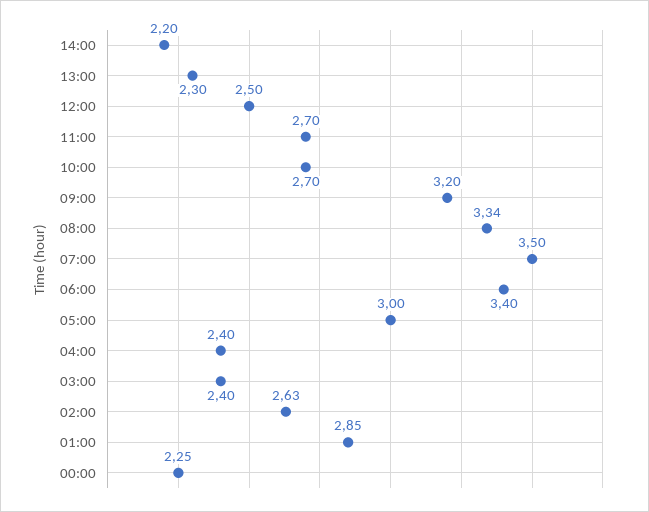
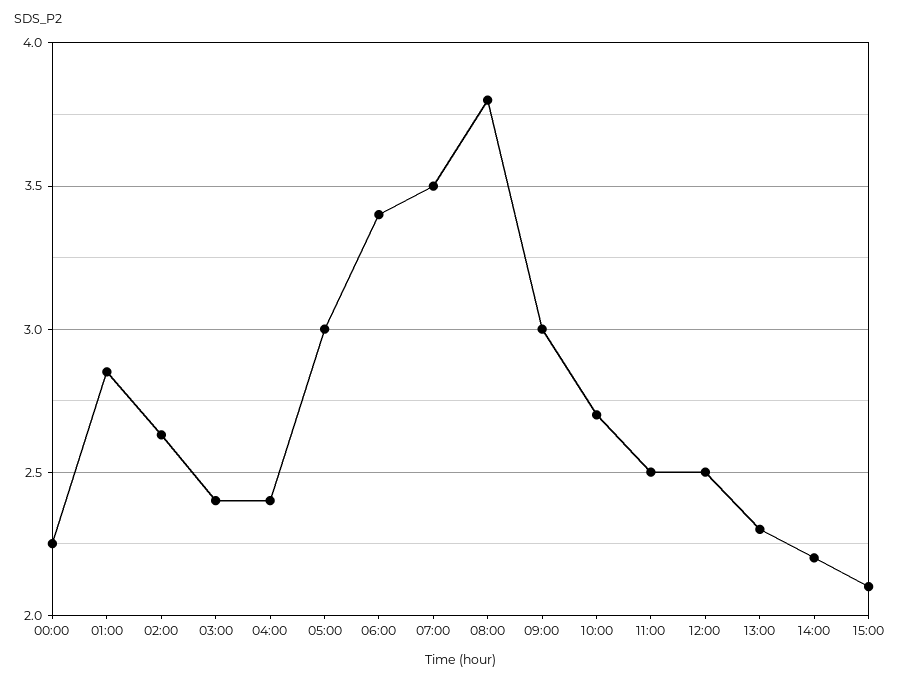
11:00: 2.7 -> 2.5
09:00: 3.2 -> 3
08:00: 3.34 -> 3.8
15:00: none -> 2.1

